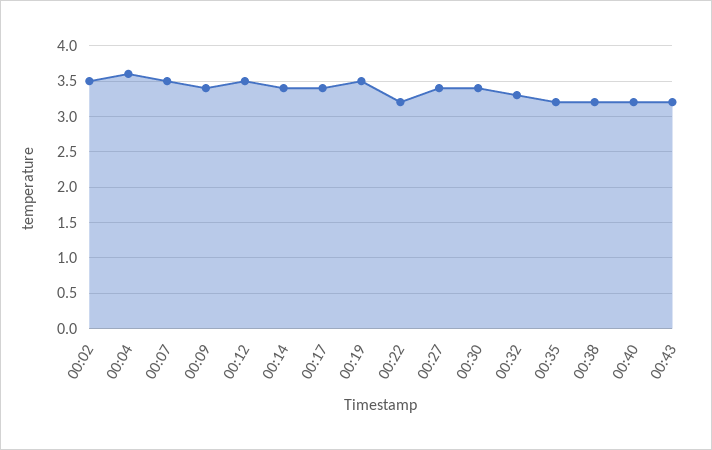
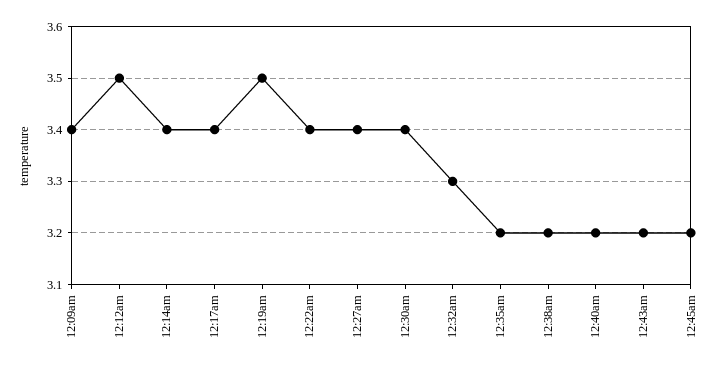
00:02: 3.5 -> none
00:04: 3.6 -> none
00:07: 3.5 -> none
00:22: 3.2 -> 3.4
12:45am: none -> 3.2

